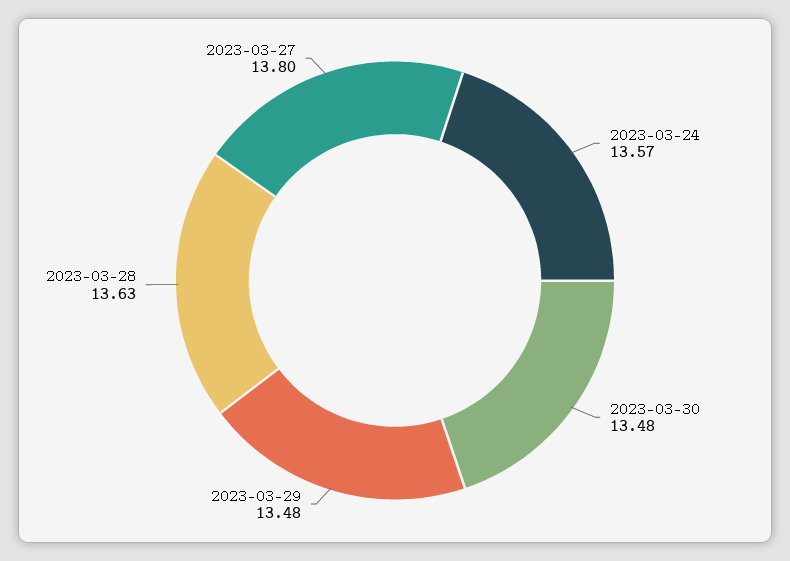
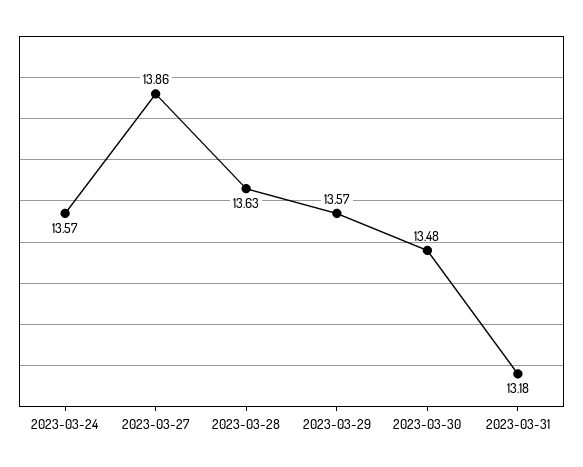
2023-03-29: 13.48 -> 13.57
2023-03-27: 13.8 -> 13.86
2023-03-31: none -> 13.18

